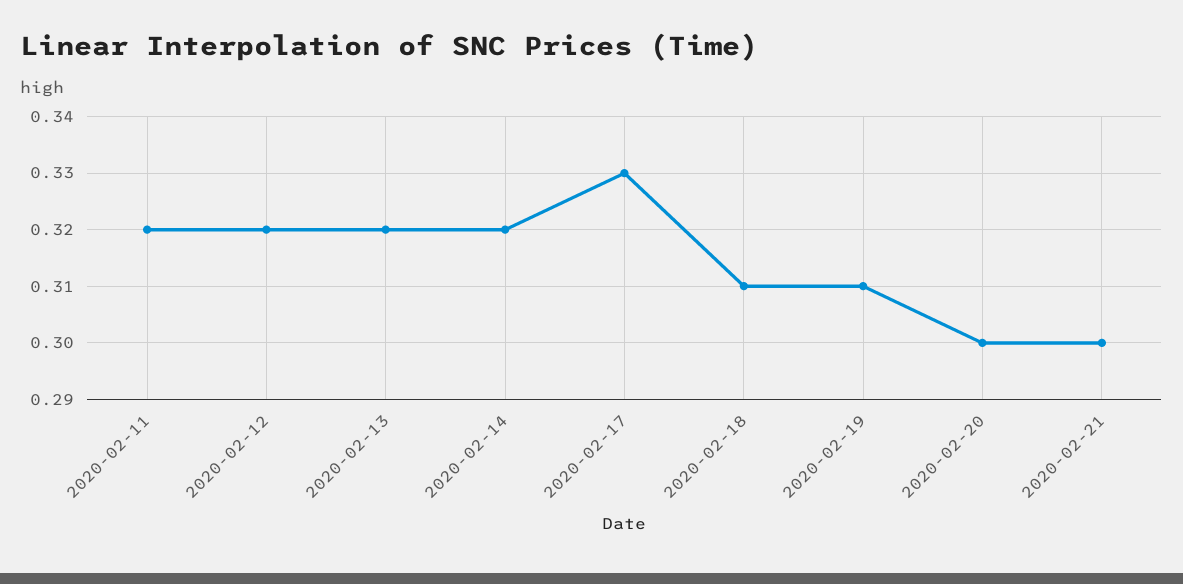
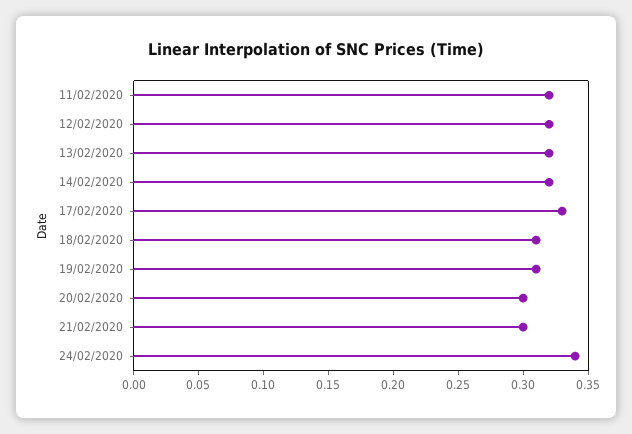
24/02/2020: none -> 0.34

